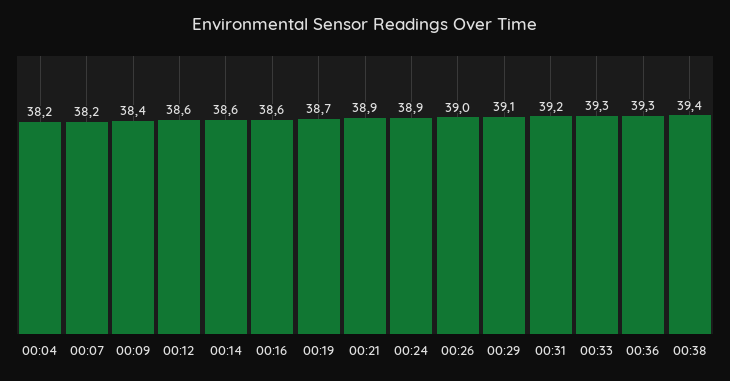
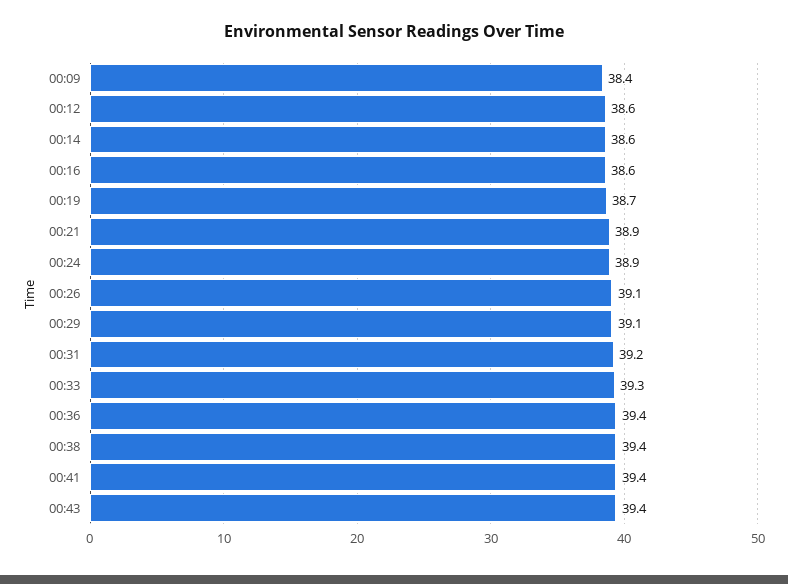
00:04: 38.2 -> none
00:07: 38.2 -> none
00:26: 39 -> 39.1
00:36: 39.3 -> 39.4
00:41: none -> 39.4
00:43: none -> 39.4

